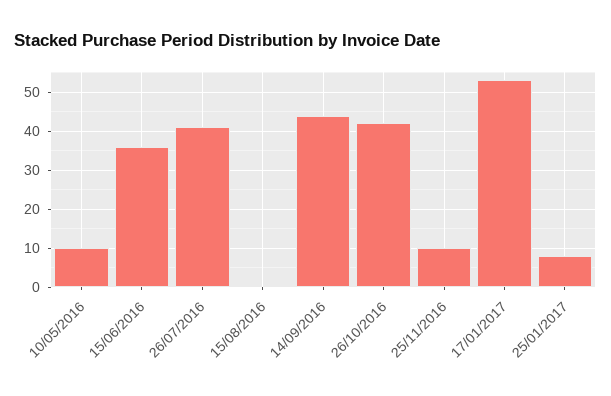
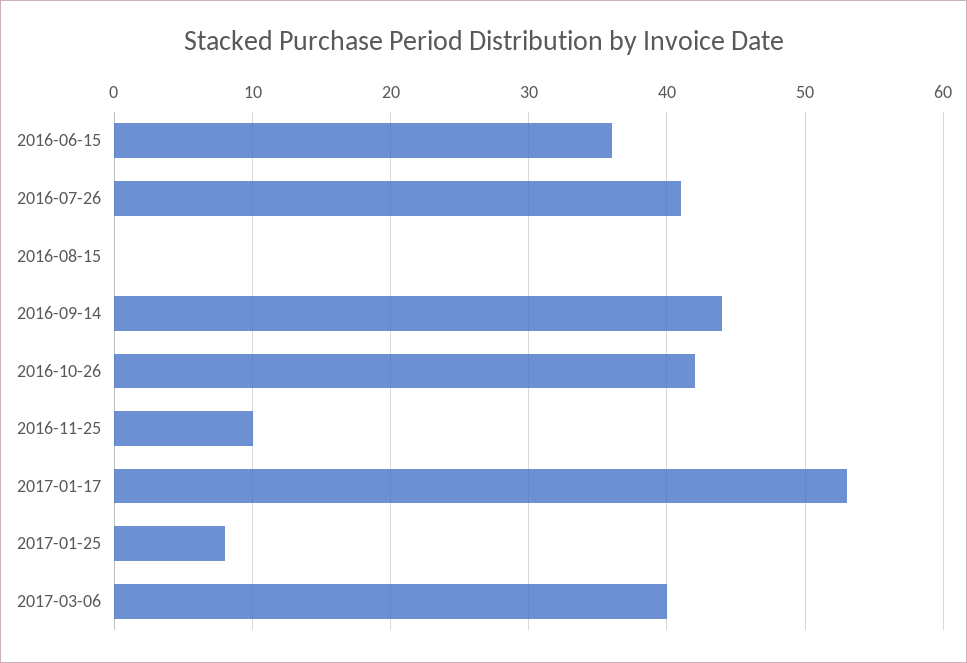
10/05/2016: 10 -> none
2017-03-06: none -> 40

